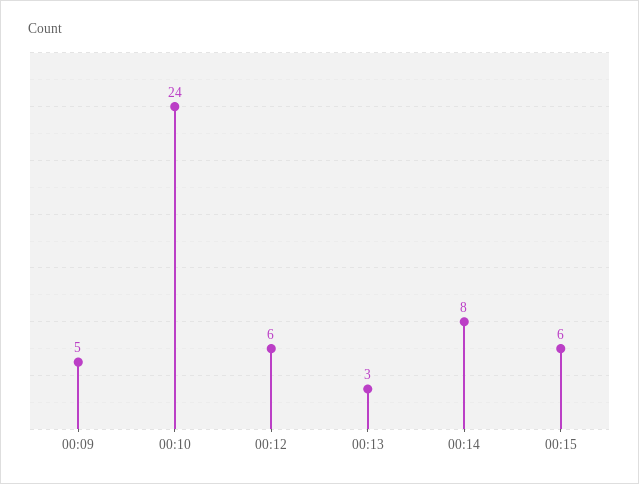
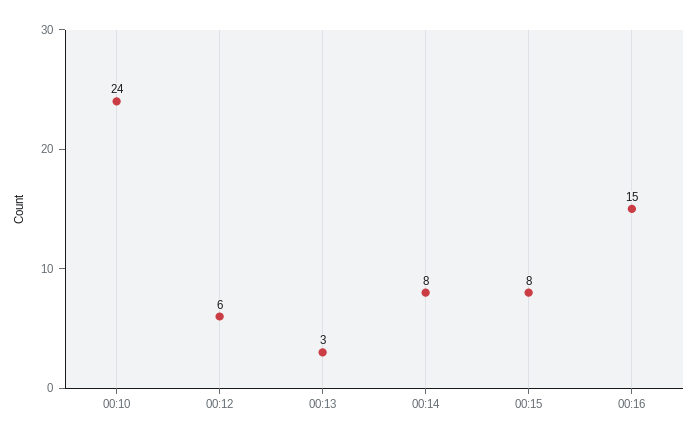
00:09: 5 -> none
00:15: 6 -> 8
00:16: none -> 15

